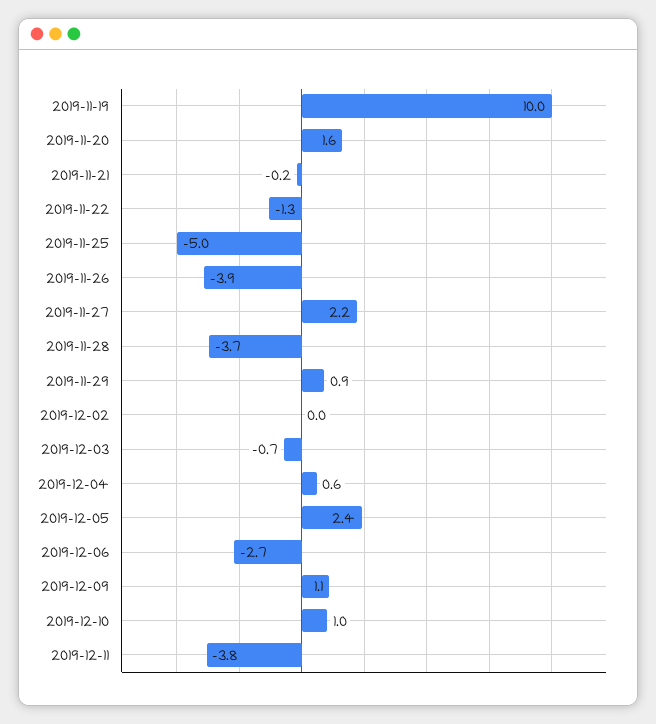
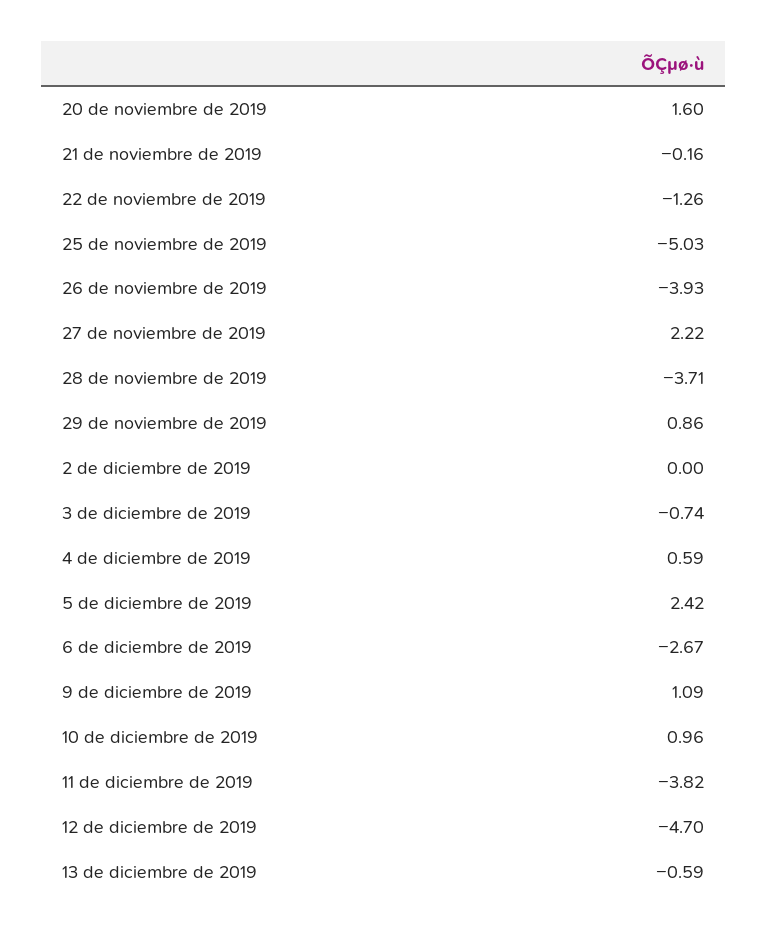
2019-11-19: 10 -> none
12 de diciembre de 2019: none -> -4.7
13 de diciembre de 2019: none -> -0.59

